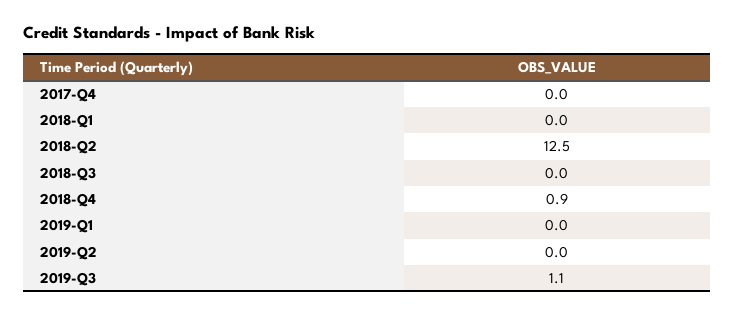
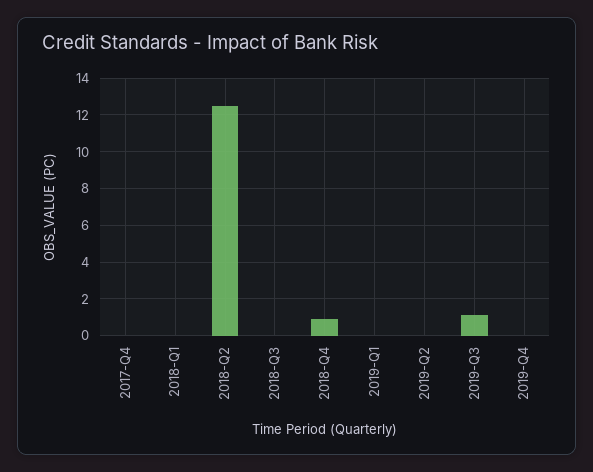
2019-Q4: none -> 0

